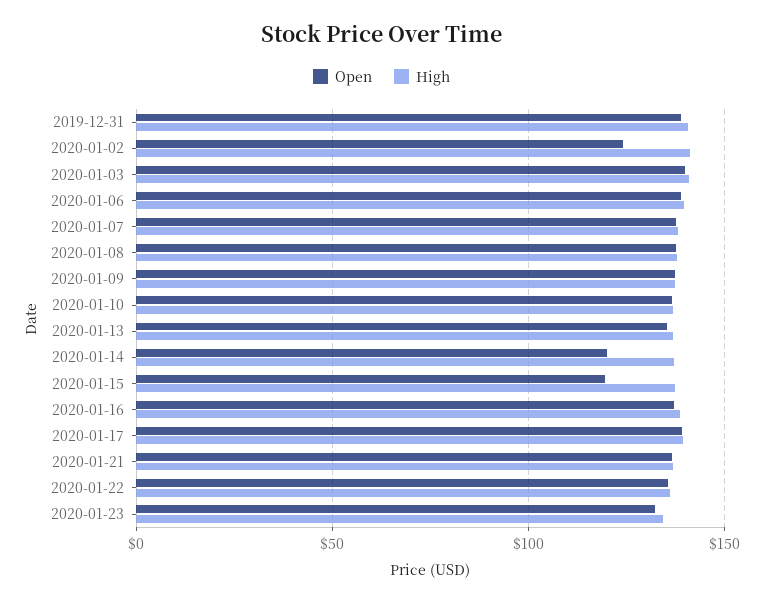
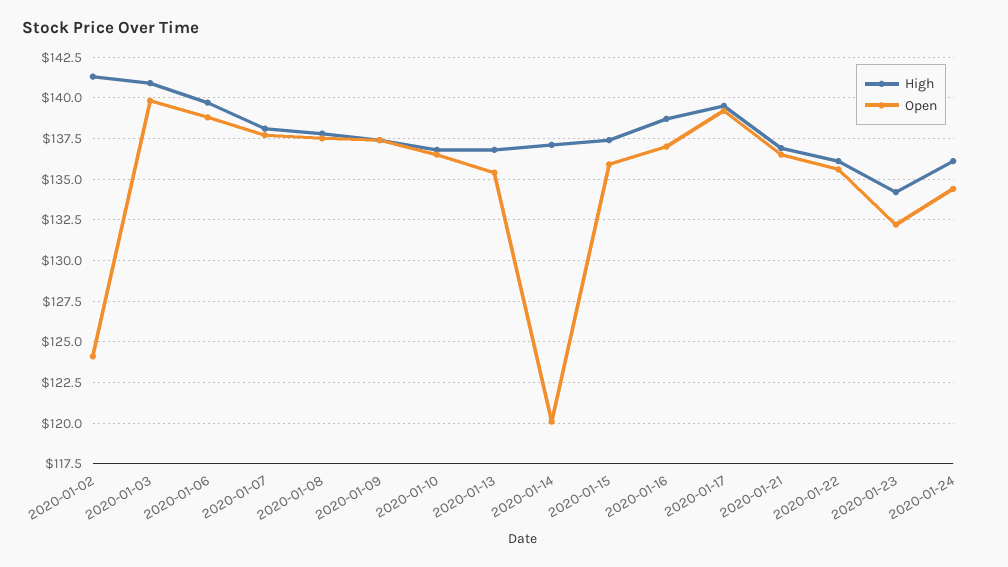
Open, 2019-12-31: 140 -> none
High, 2019-12-31: 140 -> none
Open, 2020-01-15: 120 -> 136
High, 2020-01-24: none -> 136
Open, 2020-01-24: none -> 134.5

